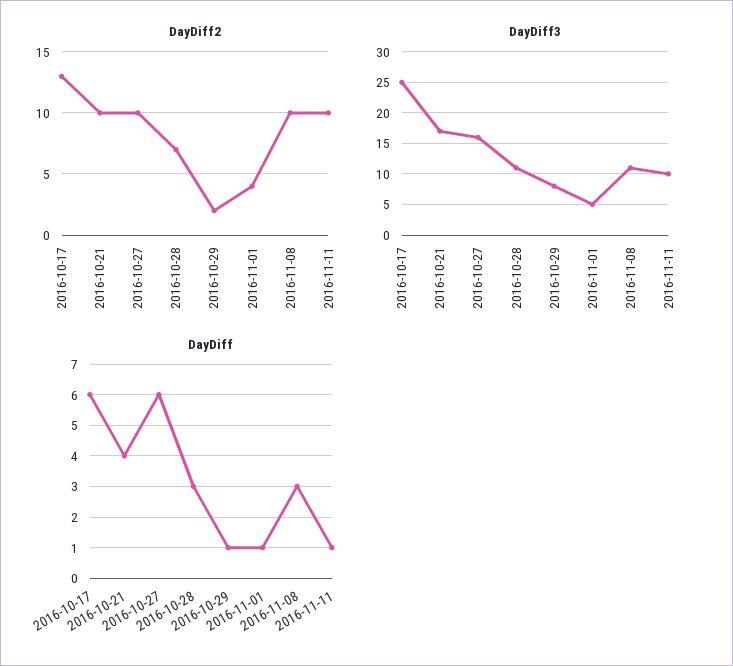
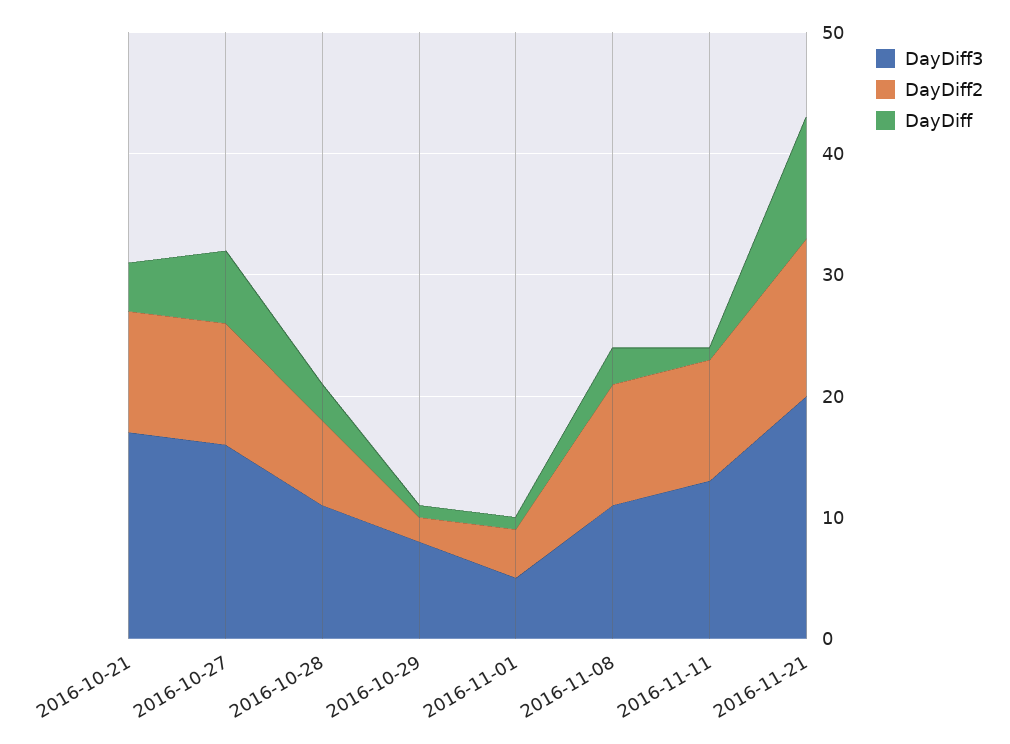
DayDiff2, 2016-10-17: 13 -> none
DayDiff3, 2016-10-17: 25 -> none
DayDiff3, 2016-11-11: 10 -> 13
DayDiff, 2016-10-17: 6 -> none
DayDiff3, 2016-11-21: none -> 20
DayDiff2, 2016-11-21: none -> 13
DayDiff, 2016-11-21: none -> 10

